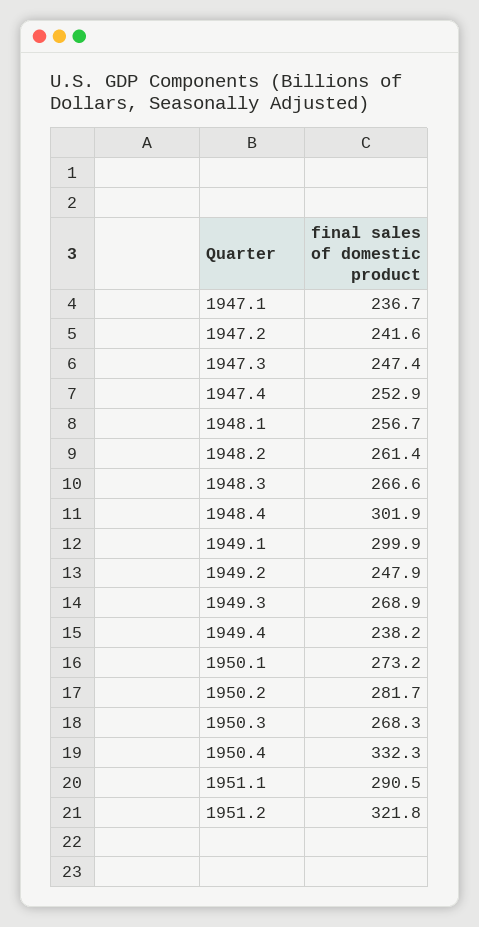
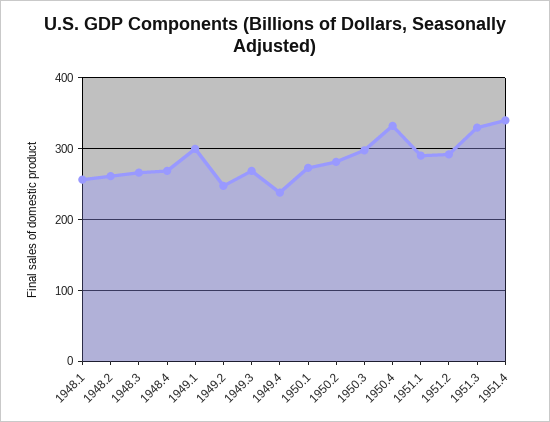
1947.1: 236.7 -> none
1947.2: 241.6 -> none
1947.3: 247.4 -> none
1947.4: 252.9 -> none
1948.4: 301.9 -> 270
1950.3: 268.3 -> 300
1951.2: 321.8 -> 290
1951.3: none -> 330
1951.4: none -> 340

